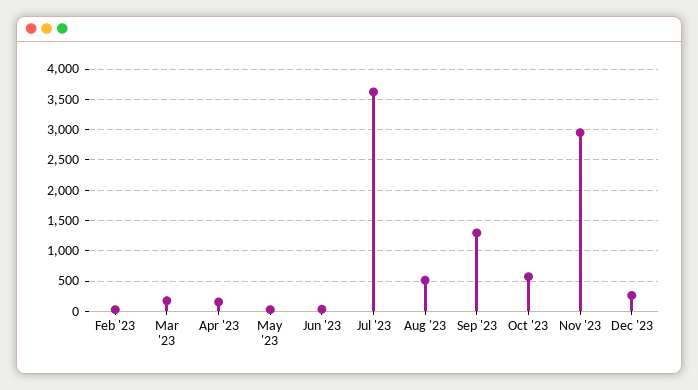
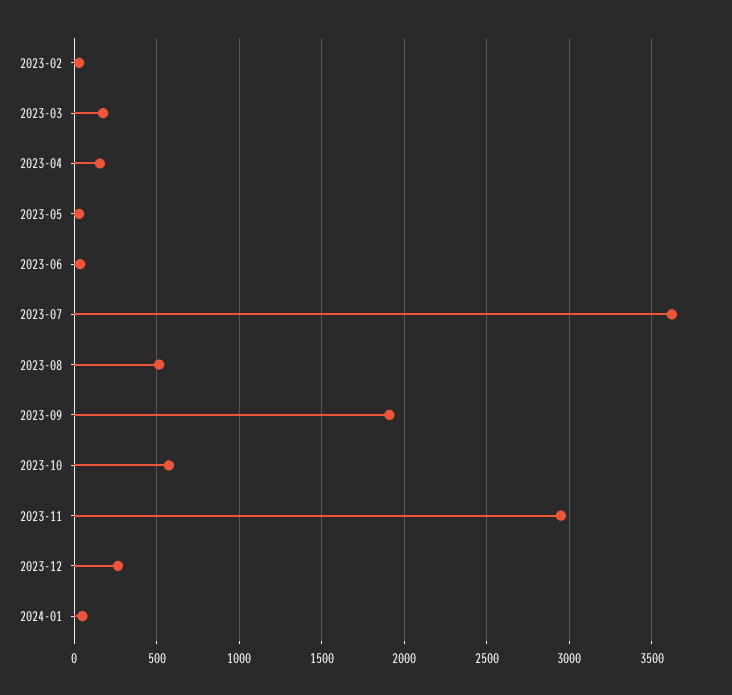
Sep '23: 1300 -> 1900
2024-01: none -> 50

